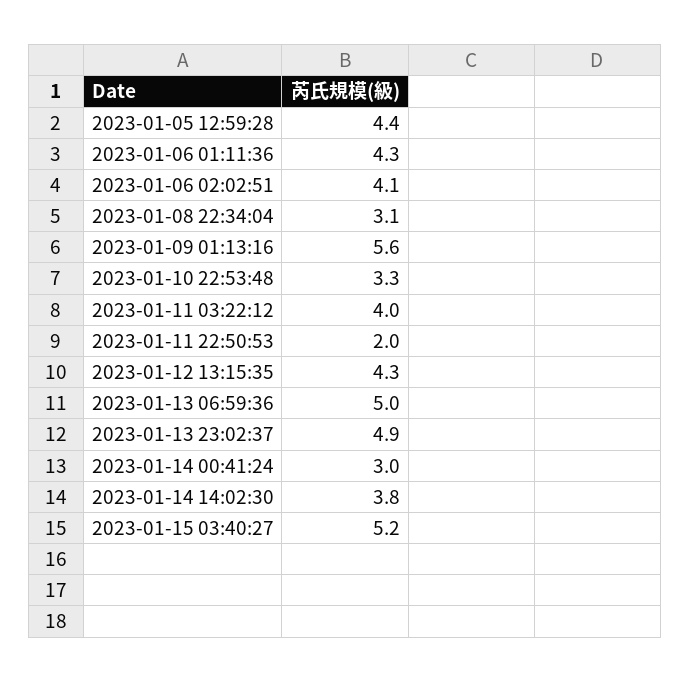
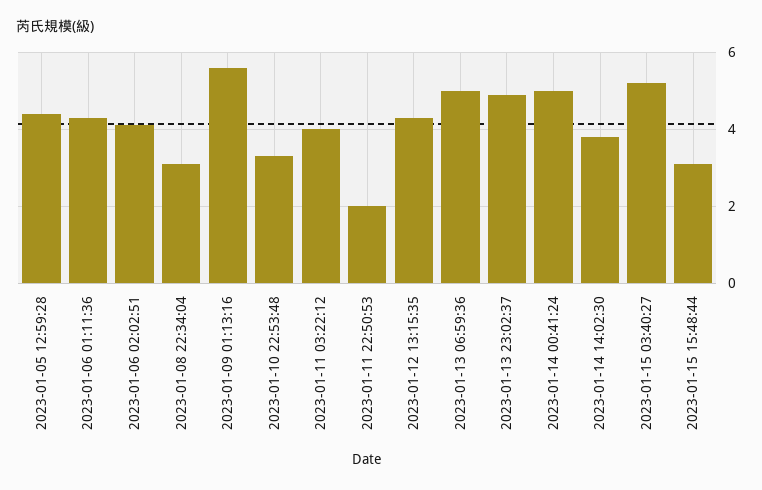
2023-01-14 00:41:24: 3 -> 5
2023-01-15 15:48:44: none -> 3

